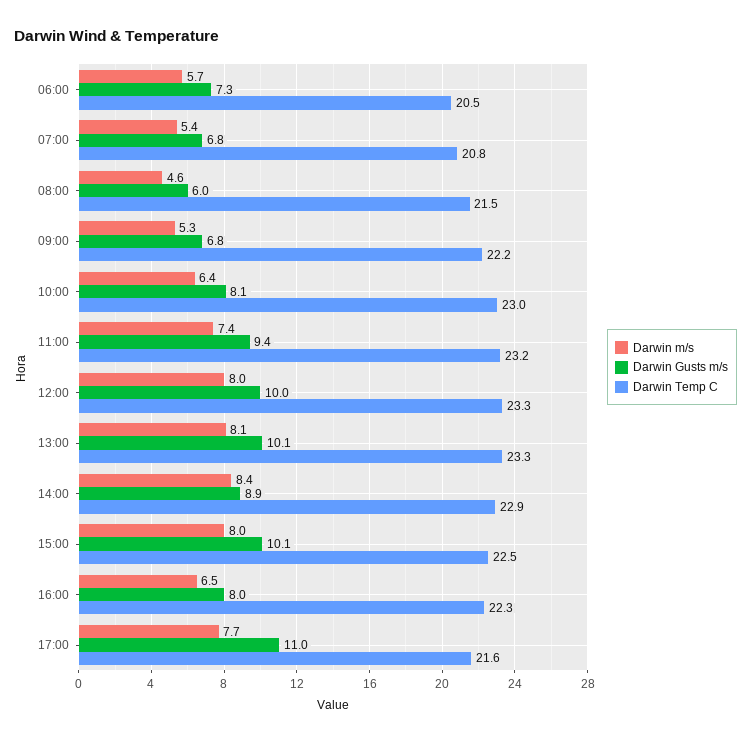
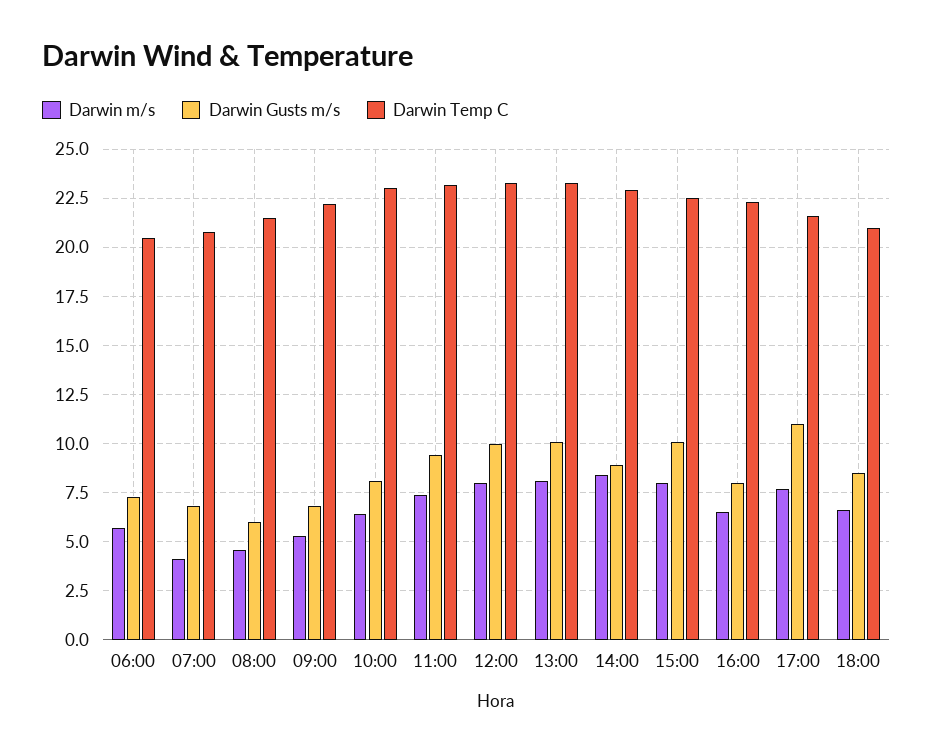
Darwin m/s, 07:00: 5.4 -> 4
Darwin m/s, 18:00: none -> 6.5
Darwin Gusts m/s, 18:00: none -> 8.5
Darwin Temp C, 18:00: none -> 21

